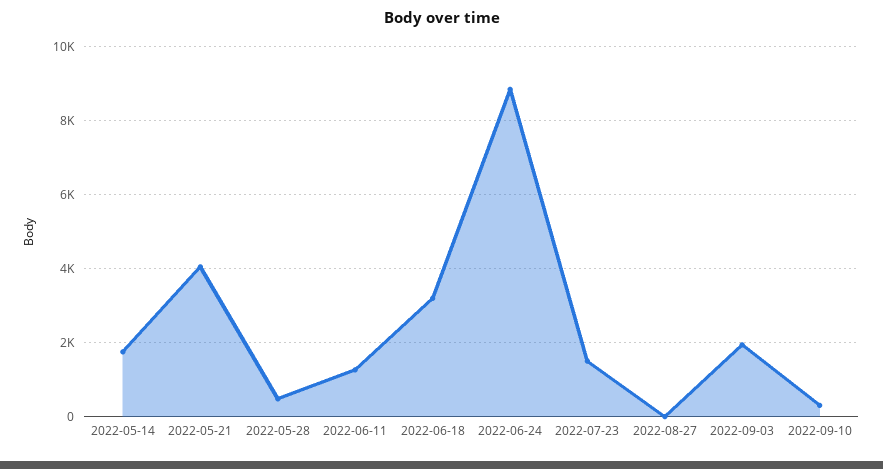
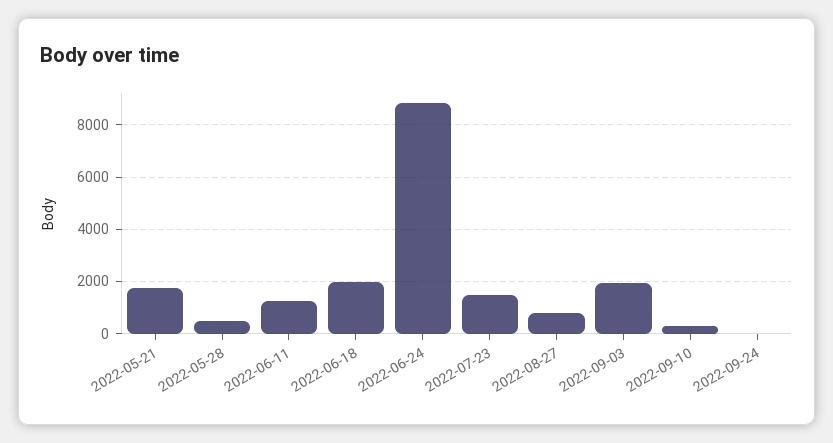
2022-05-14: 1800 -> none
2022-05-21: 4000 -> 1750
2022-06-18: 3200 -> 2000
2022-08-27: 0 -> 750
2022-09-24: none -> 0

